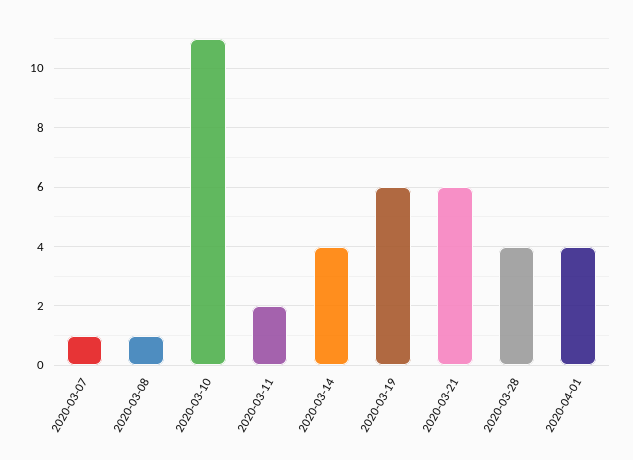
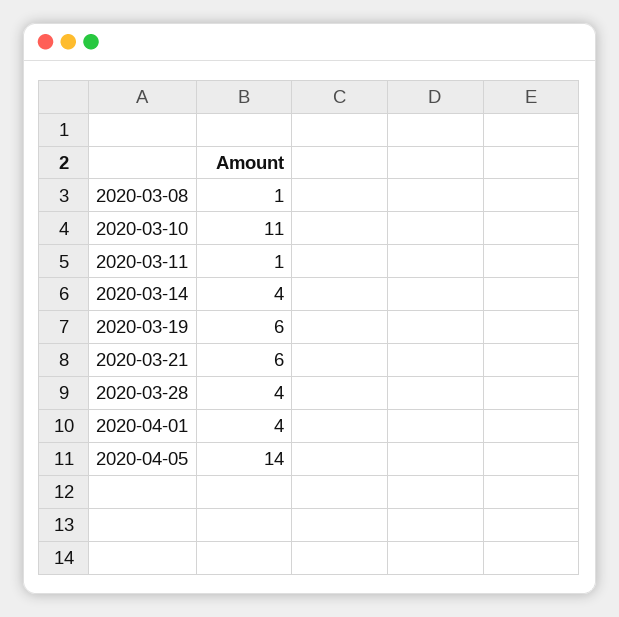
2020-03-07: 1 -> none
2020-03-11: 2 -> 1
2020-04-05: none -> 14

